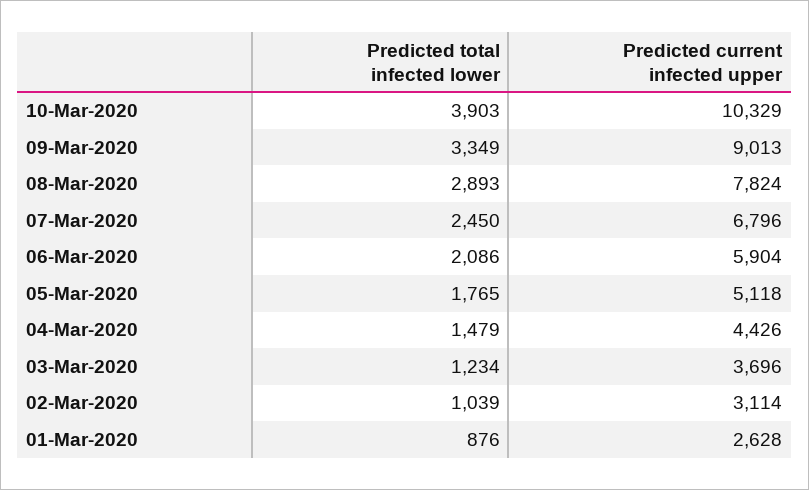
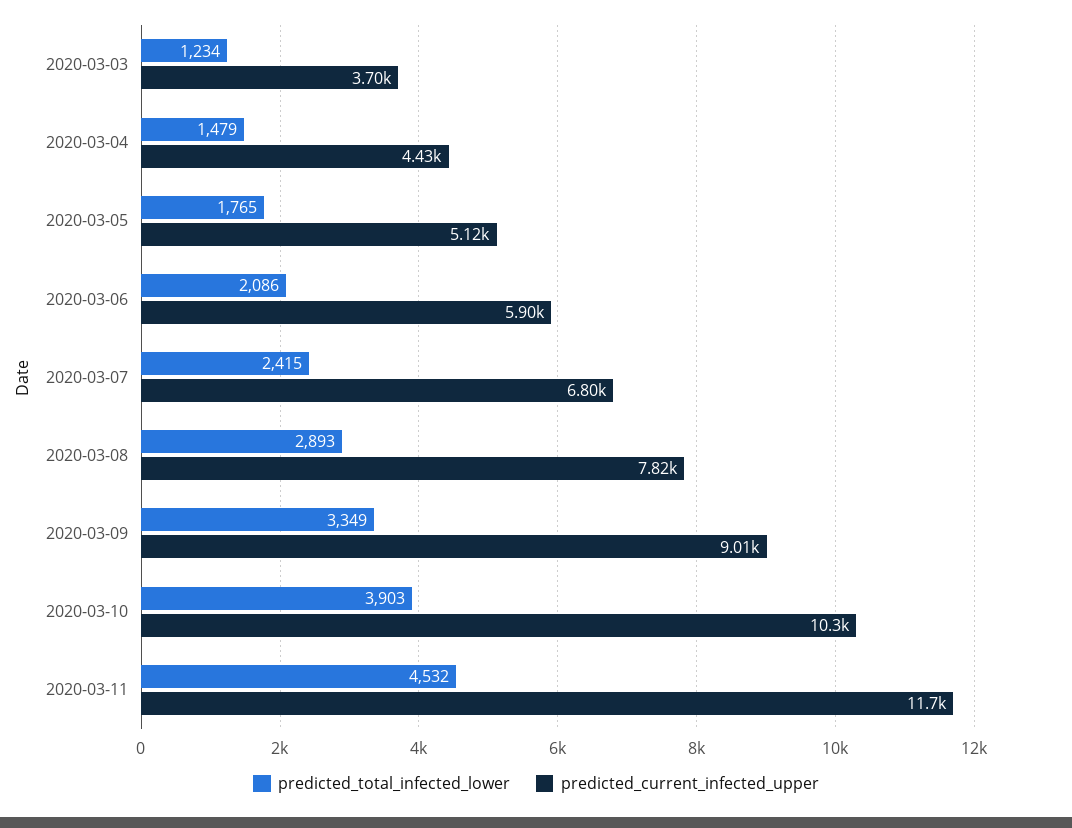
Predicted total infected lower, 07-Mar-2020: 2450 -> 2415
Predicted total infected lower, 02-Mar-2020: 1039 -> none
Predicted current infected upper, 02-Mar-2020: 3114 -> none
Predicted total infected lower, 01-Mar-2020: 876 -> none
Predicted current infected upper, 01-Mar-2020: 2628 -> none
Predicted total infected lower, 2020-03-11: none -> 4532
Predicted current infected upper, 2020-03-11: none -> 11700

